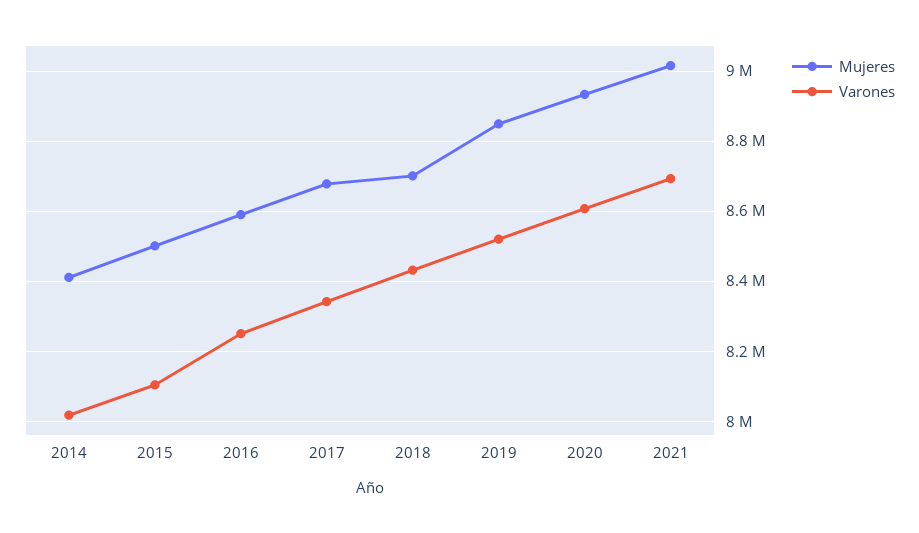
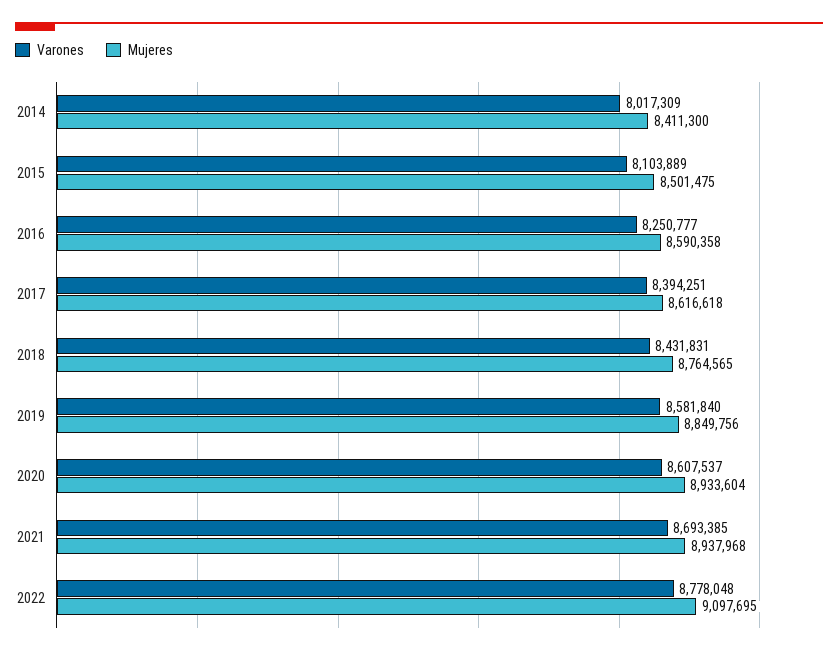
Mujeres, 2017: 8680000 -> 8616618
Varones, 2017: 8340000 -> 8394251
Mujeres, 2018: 8700000 -> 8764565
Varones, 2019: 8520000 -> 8581840
Mujeres, 2021: 9020000 -> 8937968
Varones, 2022: none -> 8778048
Mujeres, 2022: none -> 9097695

